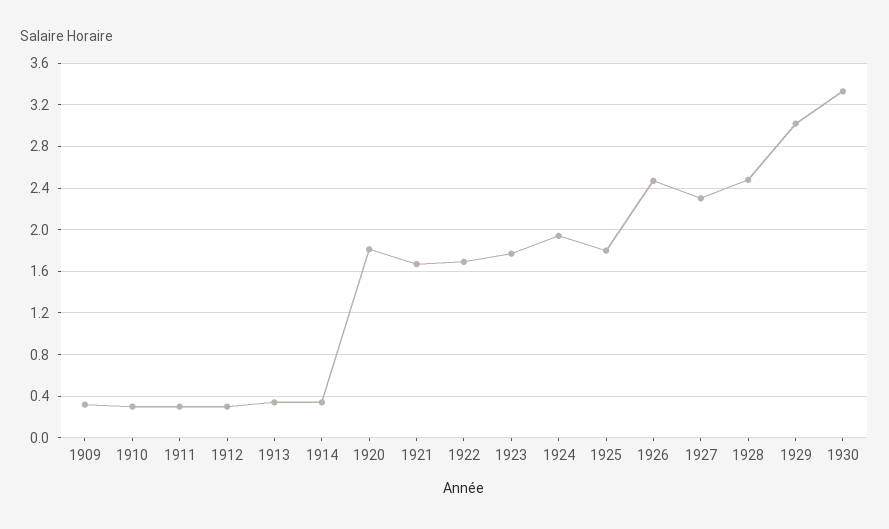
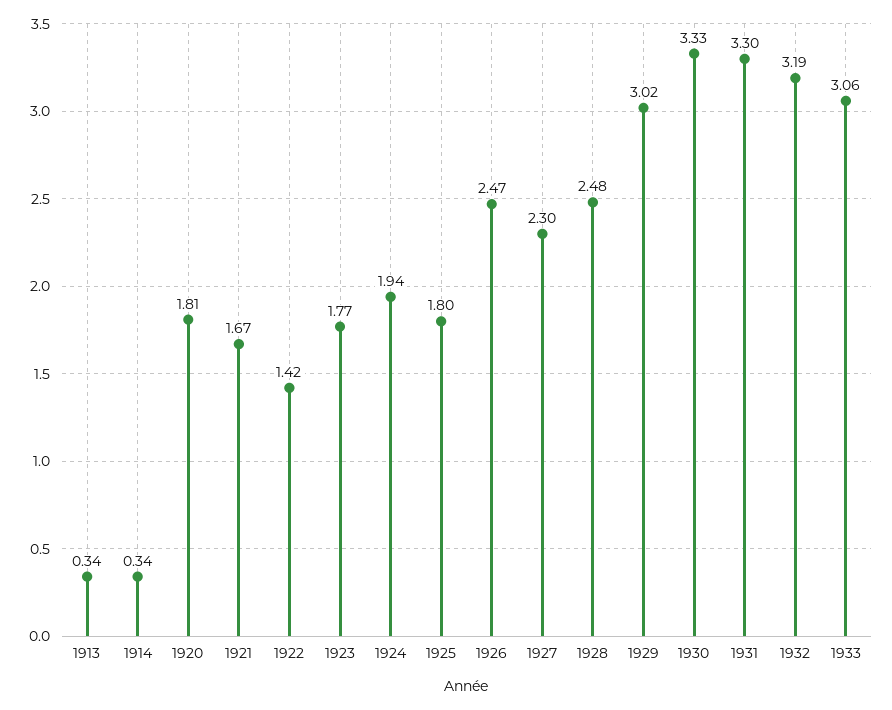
1909: 0.3 -> none
1910: 0.3 -> none
1911: 0.3 -> none
1912: 0.3 -> none
1922: 1.7 -> 1.42
1931: none -> 3.3
1932: none -> 3.19
1933: none -> 3.06

